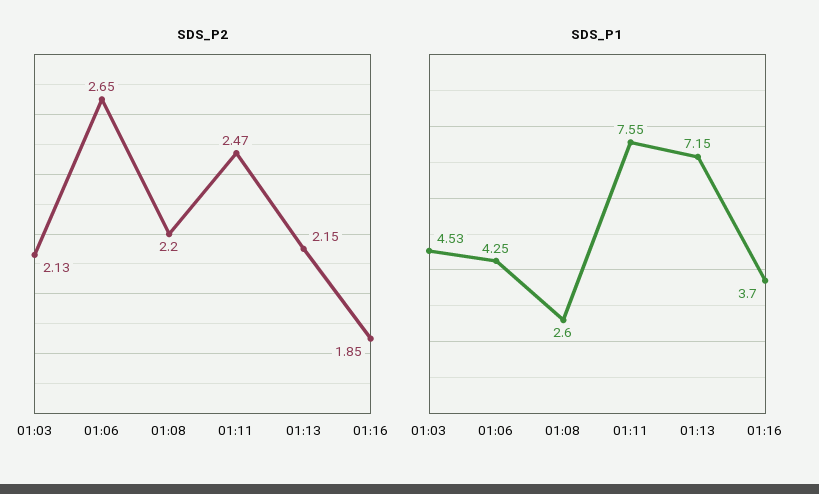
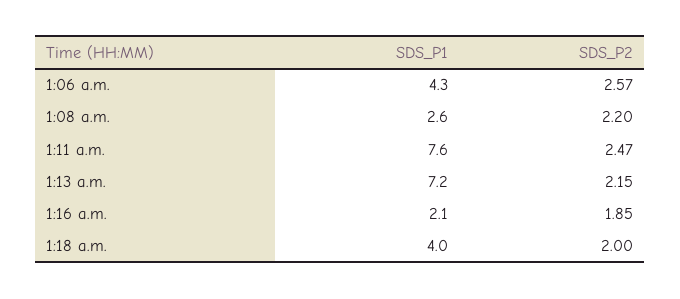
SDS_P2, 01:03: 2.13 -> none
SDS_P2, 01:06: 2.65 -> 2.57
SDS_P1, 01:03: 4.53 -> none
SDS_P1, 01:16: 3.7 -> 2.1
SDS_P1, 1:18 a.m.: none -> 4
SDS_P2, 1:18 a.m.: none -> 2

